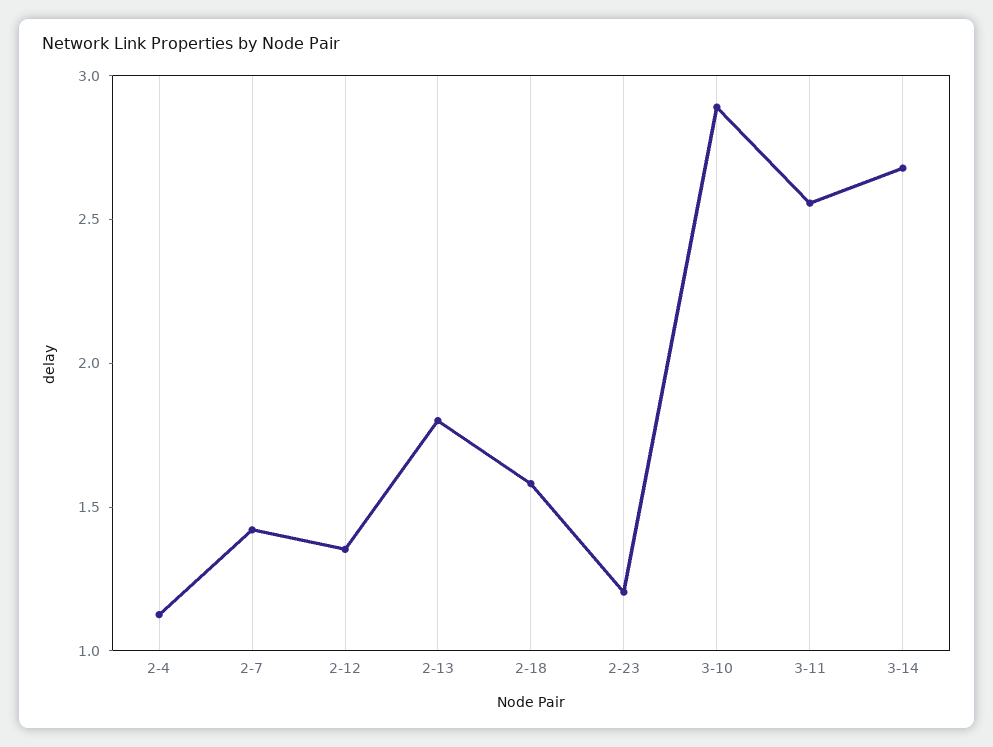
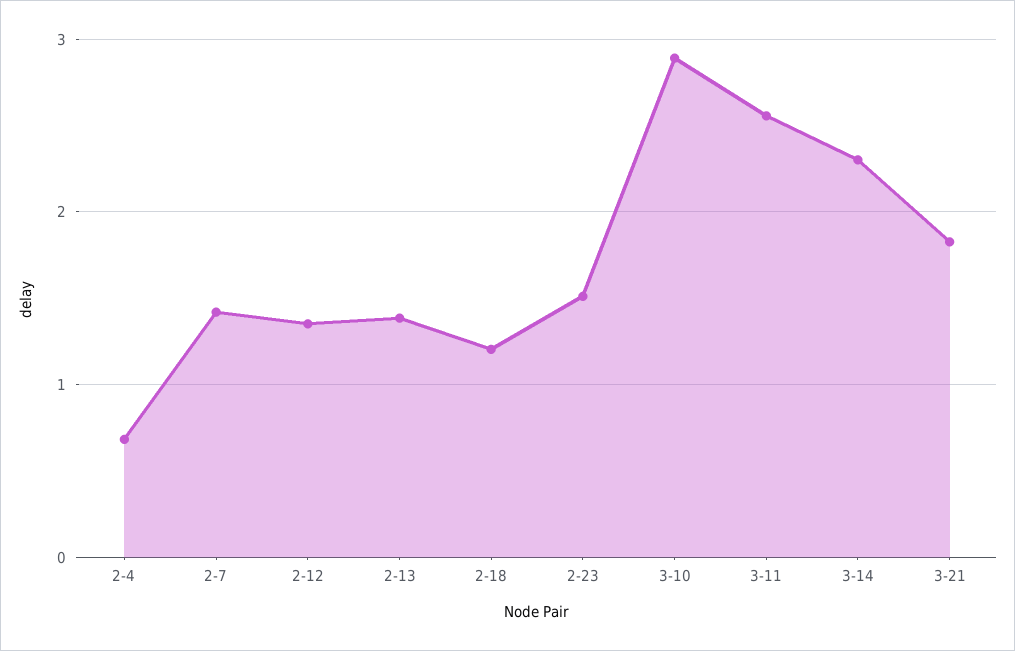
2-4: 1.1 -> 0.7
2-13: 1.8 -> 1.4
2-18: 1.6 -> 1.2
2-23: 1.2 -> 1.5
3-14: 2.7 -> 2.3
3-21: none -> 1.8

